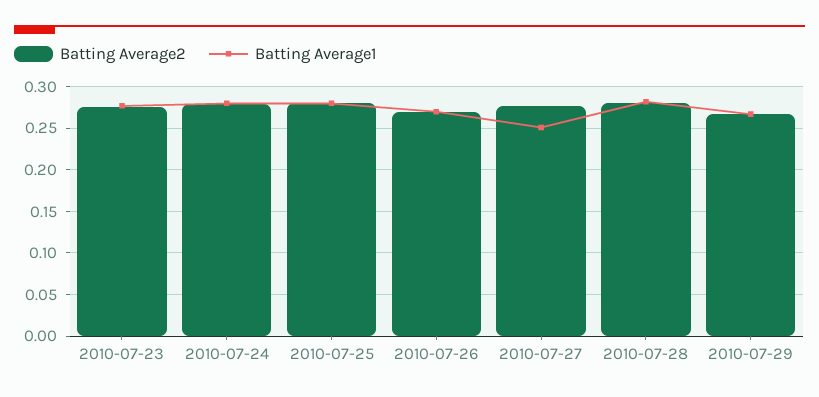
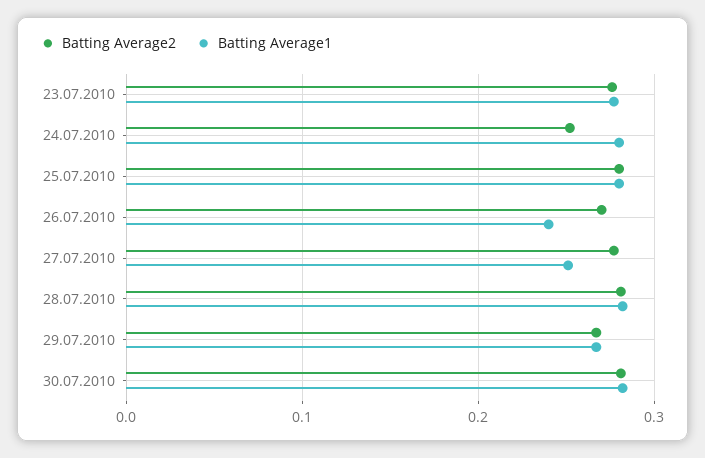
Batting Average2, 2010-07-24: 0.28 -> 0.25
Batting Average1, 2010-07-26: 0.27 -> 0.24
Batting Average2, 30.07.2010: none -> 0.28
Batting Average1, 30.07.2010: none -> 0.28

